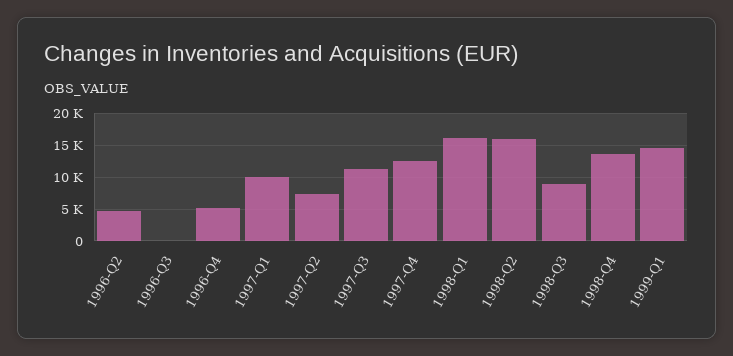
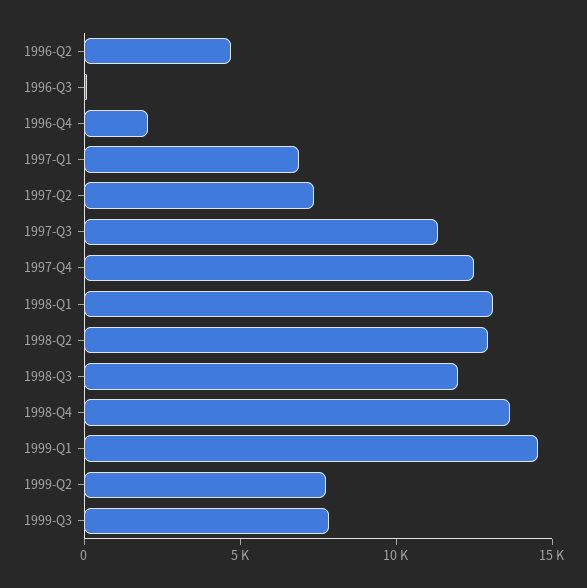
1996-Q4: 5000 -> 2000
1997-Q1: 10000 -> 7000
1998-Q1: 16000 -> 13000
1998-Q2: 16000 -> 13000
1998-Q3: 9000 -> 12000
1999-Q2: none -> 8000
1999-Q3: none -> 8000

